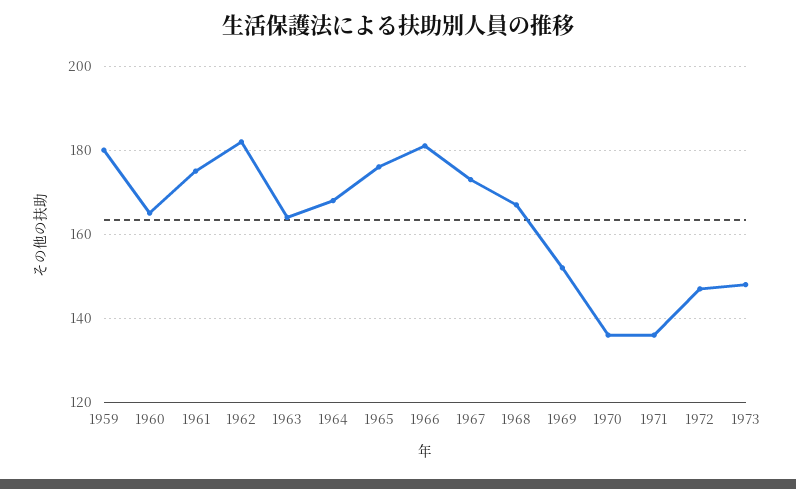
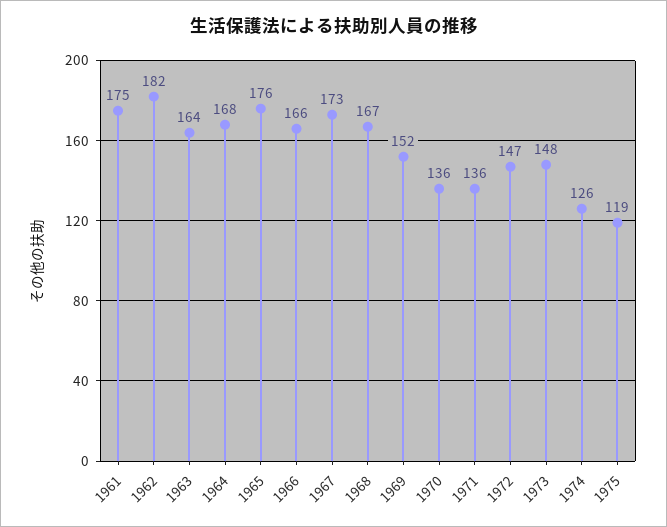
1959: 180 -> none
1960: 165 -> none
1966: 180 -> 166
1974: none -> 126
1975: none -> 119

